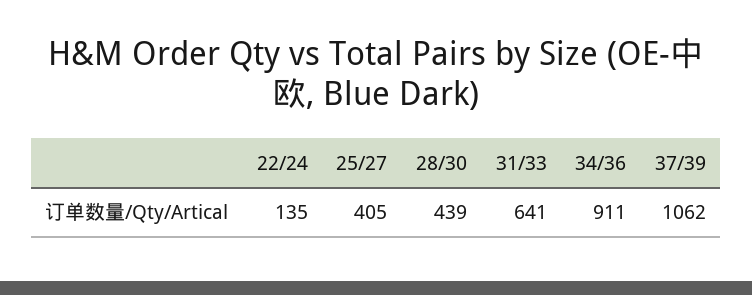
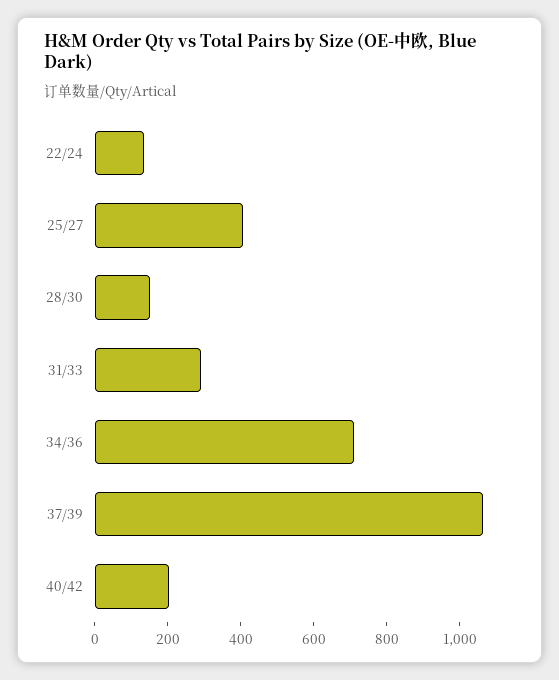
28/30: 439 -> 150
31/33: 641 -> 300
34/36: 911 -> 700
40/42: none -> 200

